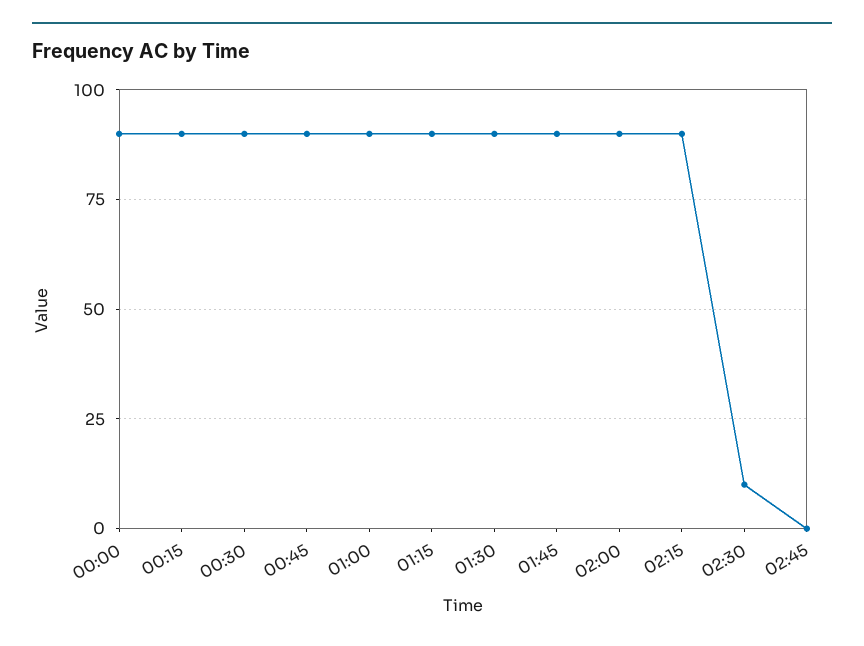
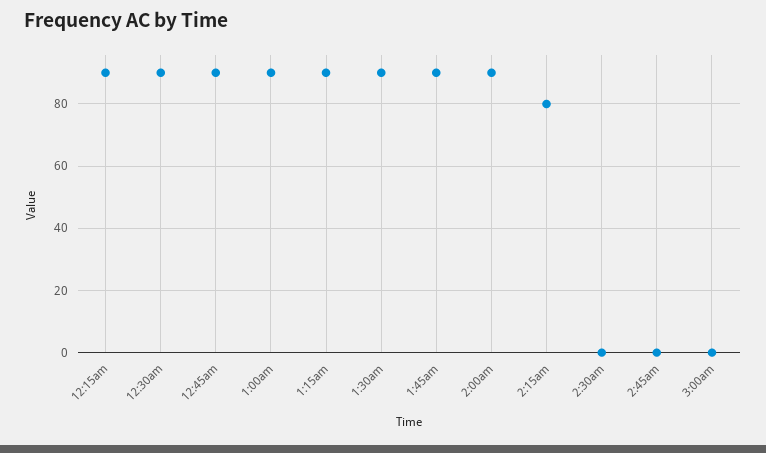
00:00: 90 -> none
02:15: 90 -> 80
02:30: 10 -> 0
3:00am: none -> 0

